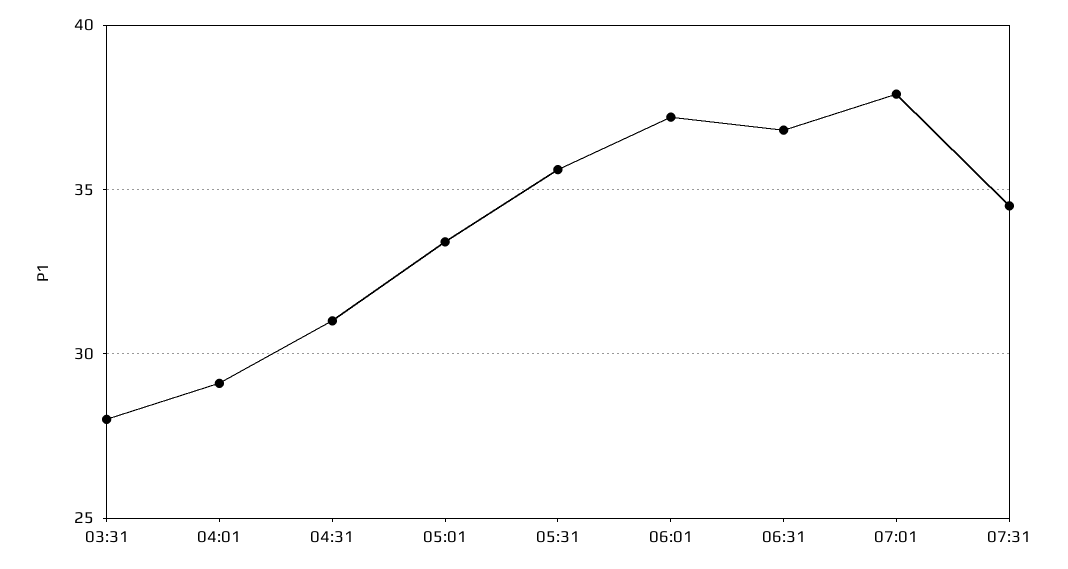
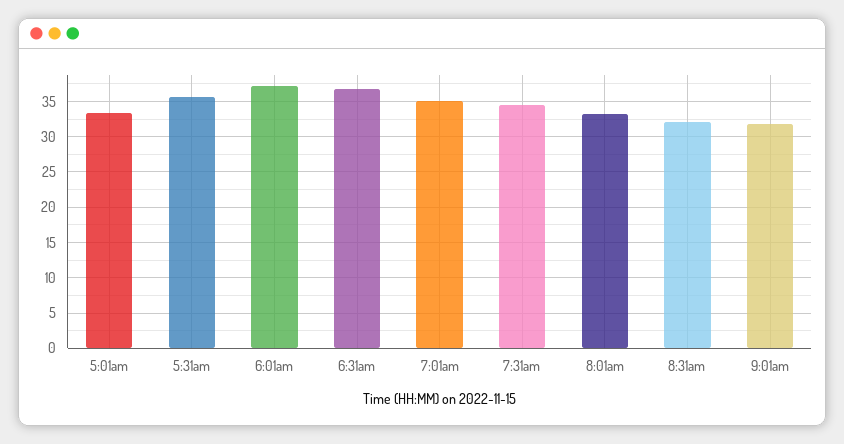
03:31: 28 -> none
04:01: 29 -> none
04:31: 31 -> none
07:01: 38 -> 35
8:01am: none -> 33
8:31am: none -> 32
9:01am: none -> 32

